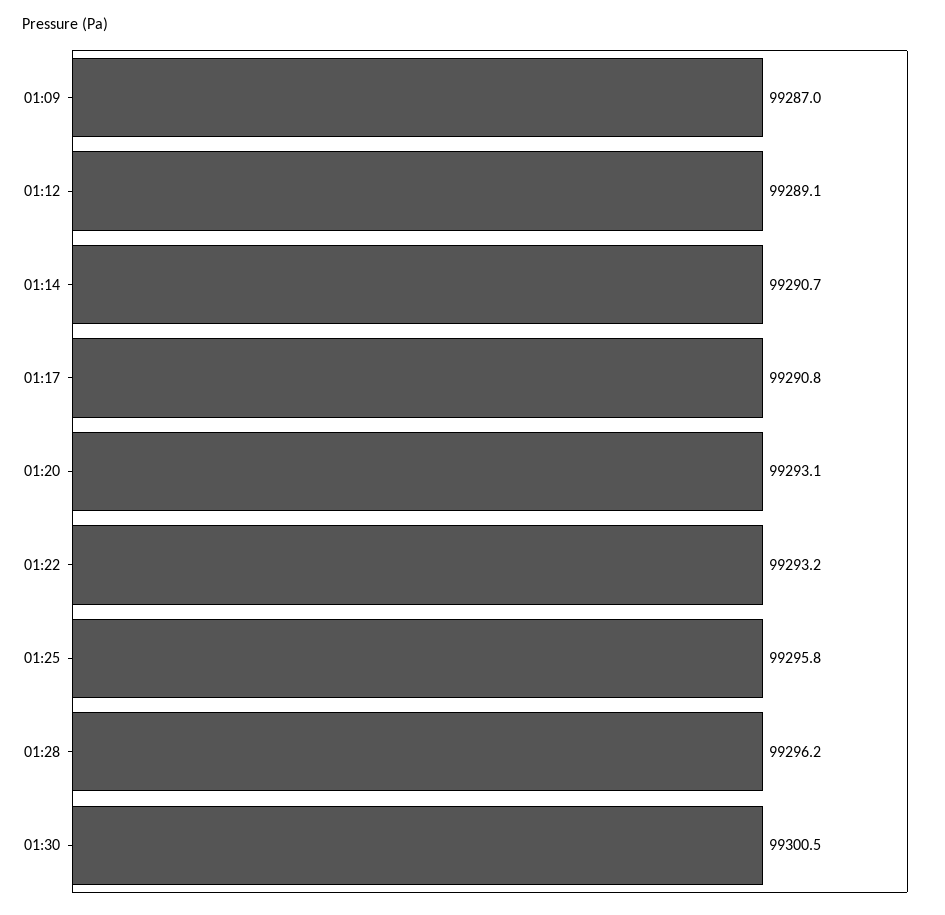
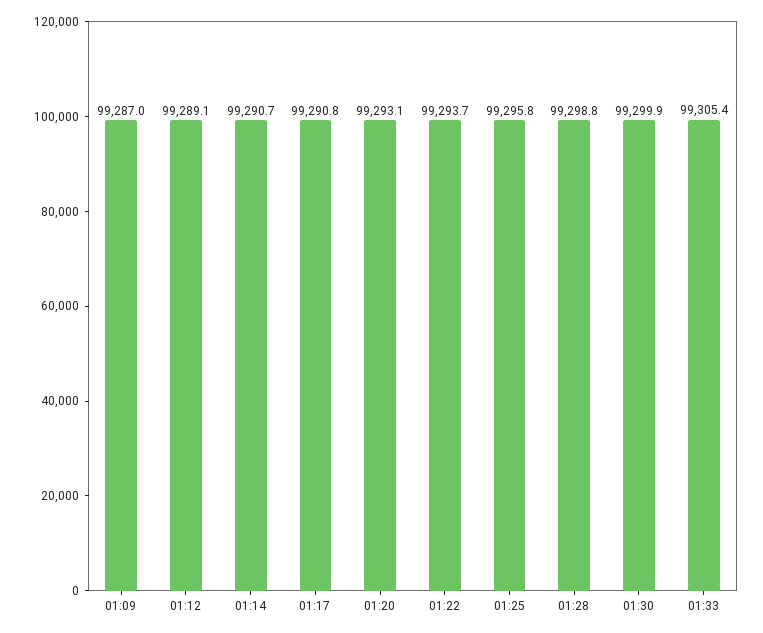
01:22: 99293.2 -> 99293.7
01:28: 99296.2 -> 99298.8
01:30: 99300.5 -> 99299.9
01:33: none -> 99305.4

